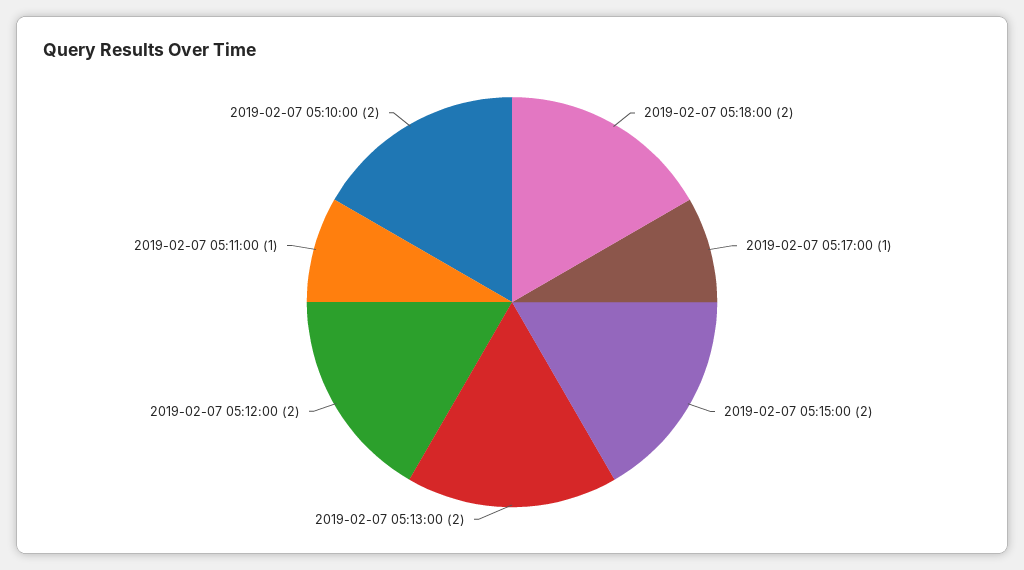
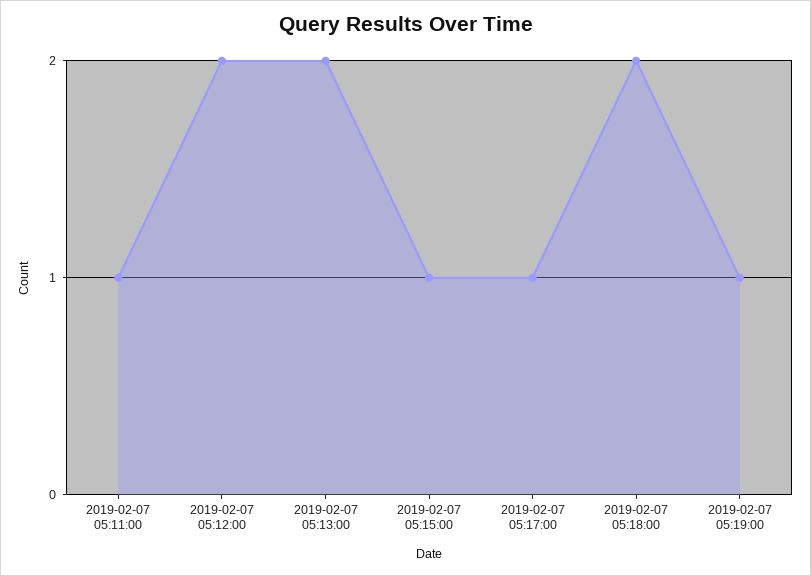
2019-02-07 05:15:00: 2 -> 1
2019-02-07 05:10:00: 2 -> none
2019-02-07 05:19:00: none -> 1

